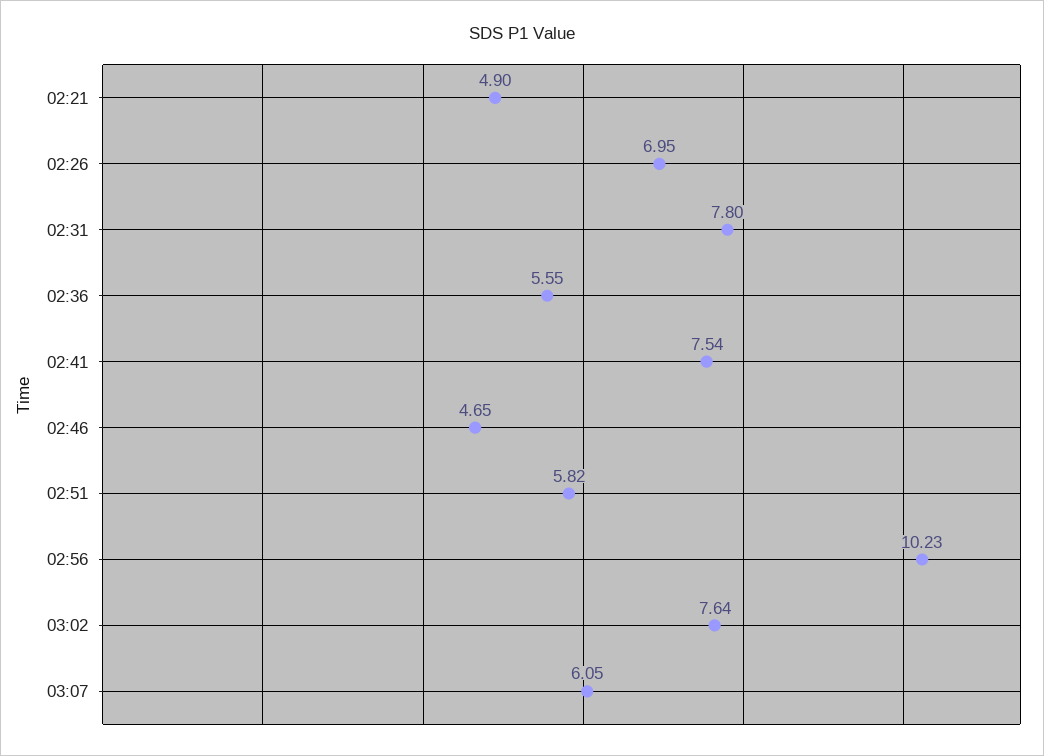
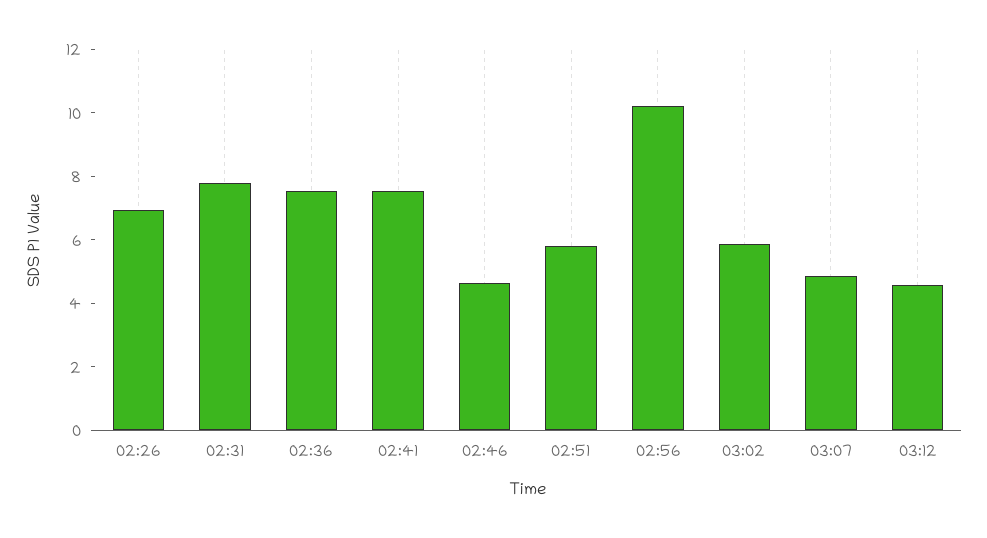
02:21: 4.9 -> none
02:36: 5.55 -> 7.5
03:02: 7.64 -> 6
03:07: 6.05 -> 5
03:12: none -> 4.5

